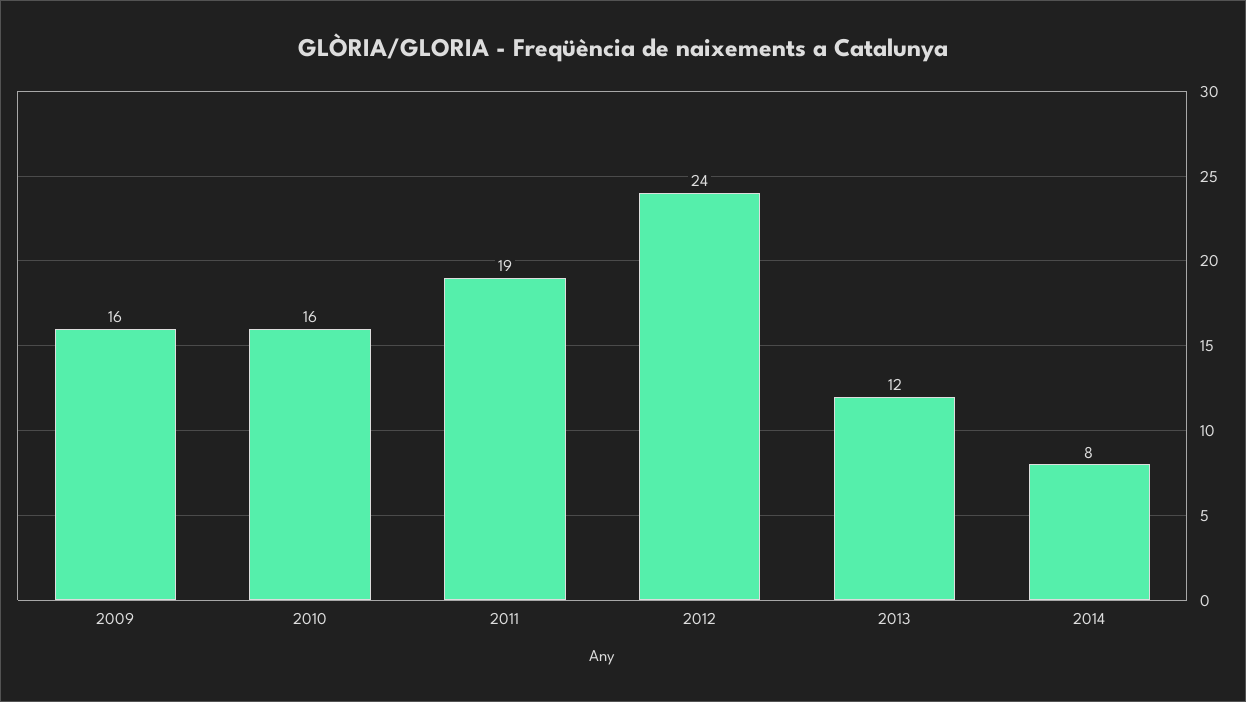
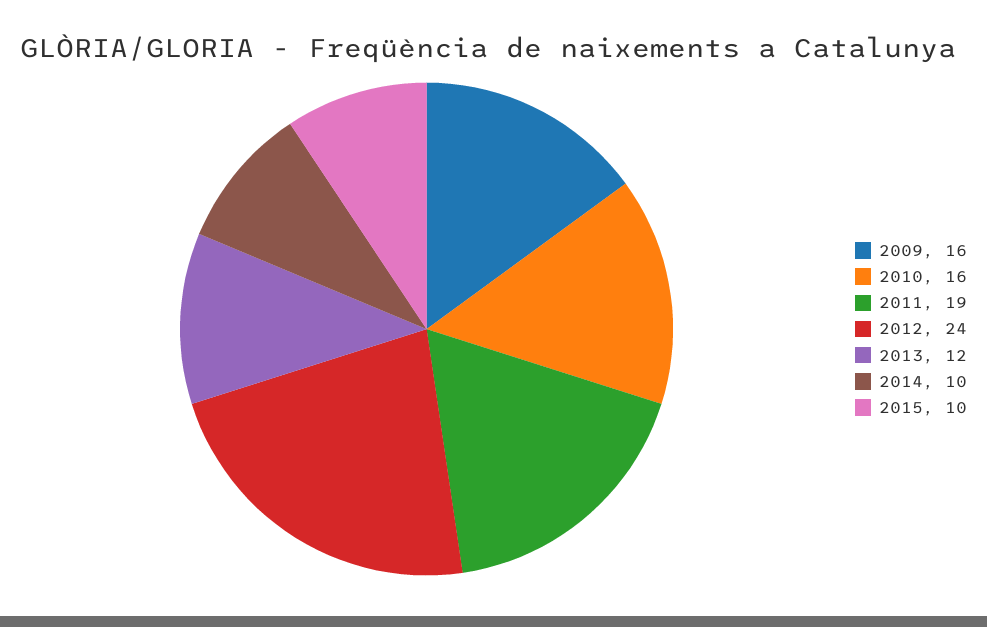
2014: 8 -> 10
2015: none -> 10

